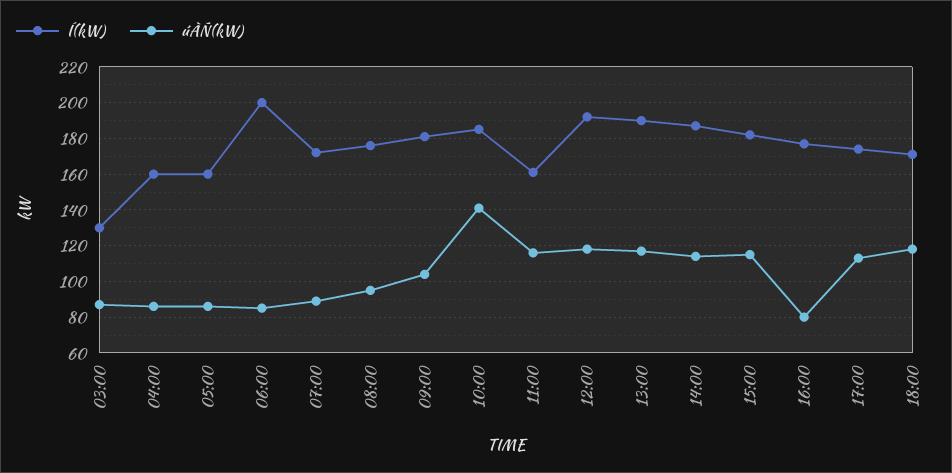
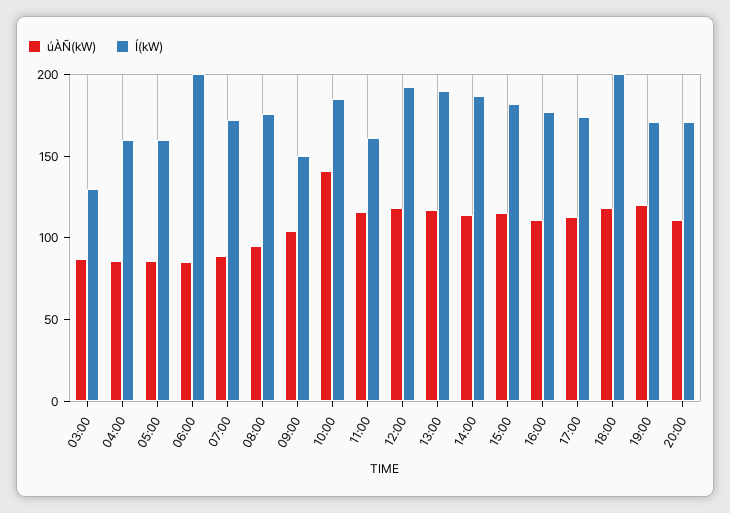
Í(kW), 09:00: 180 -> 150
úÀÑ(kW), 16:00: 80 -> 110
Í(kW), 18:00: 170 -> 200
úÀÑ(kW), 19:00: none -> 120
Í(kW), 19:00: none -> 170
úÀÑ(kW), 20:00: none -> 110
Í(kW), 20:00: none -> 170

